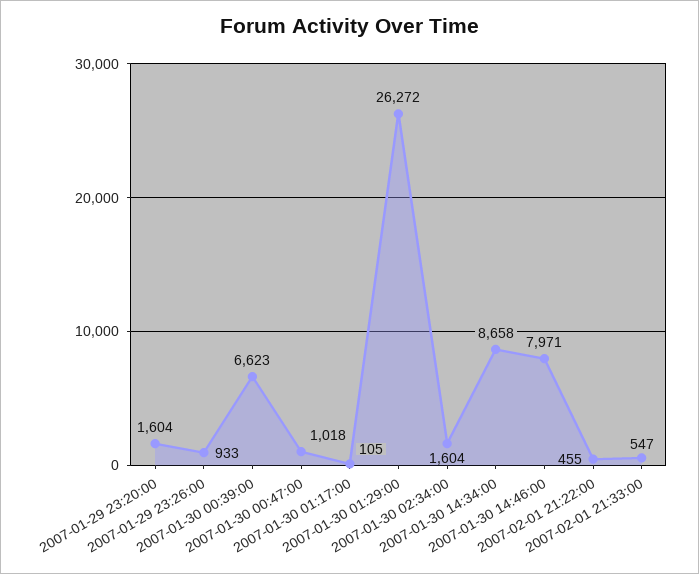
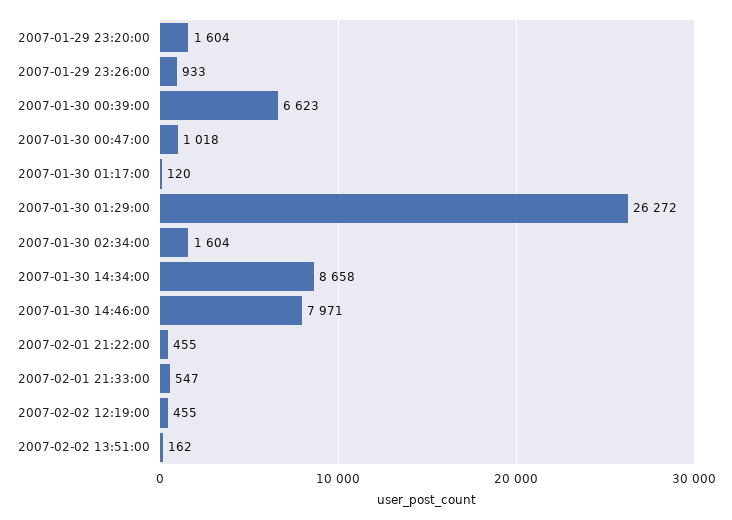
2007-01-30 01:17:00: 105 -> 120
2007-02-02 12:19:00: none -> 455
2007-02-02 13:51:00: none -> 162

